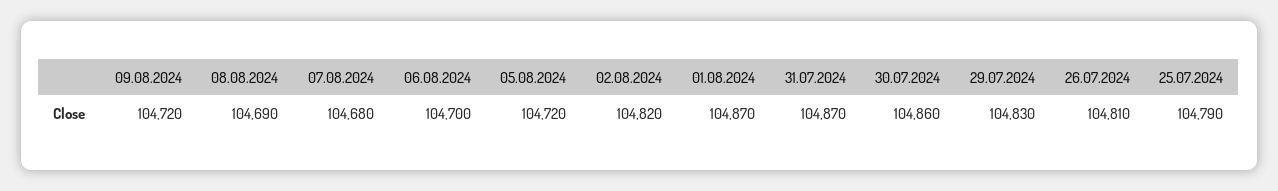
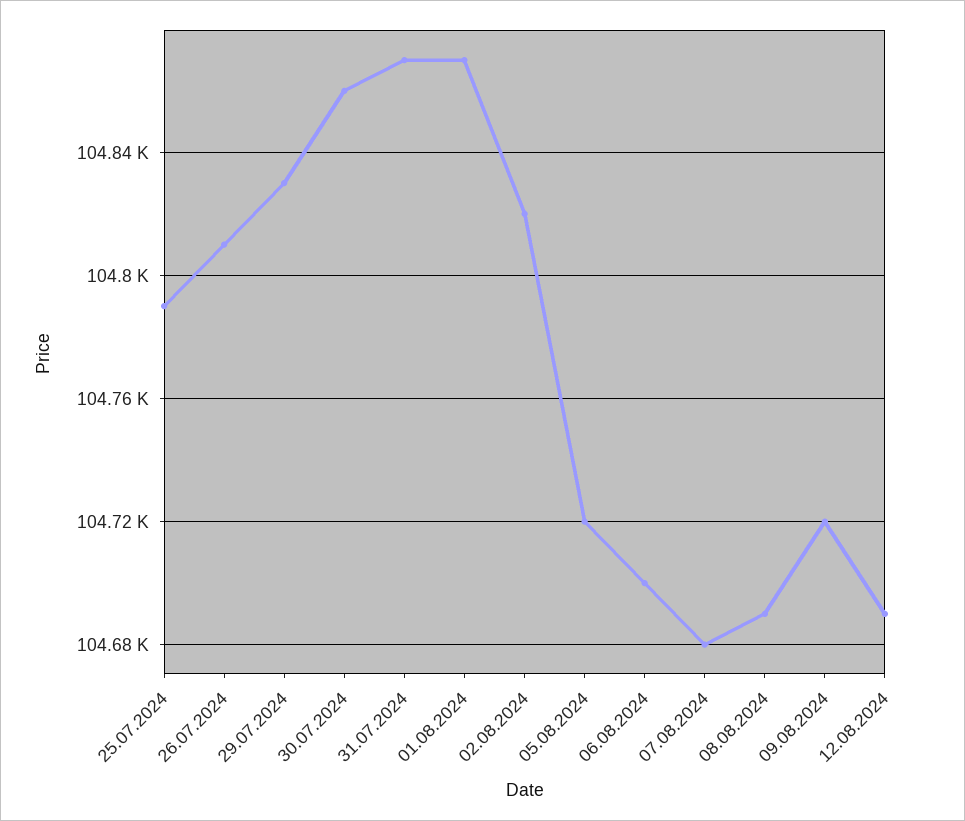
12.08.2024: none -> 104690

